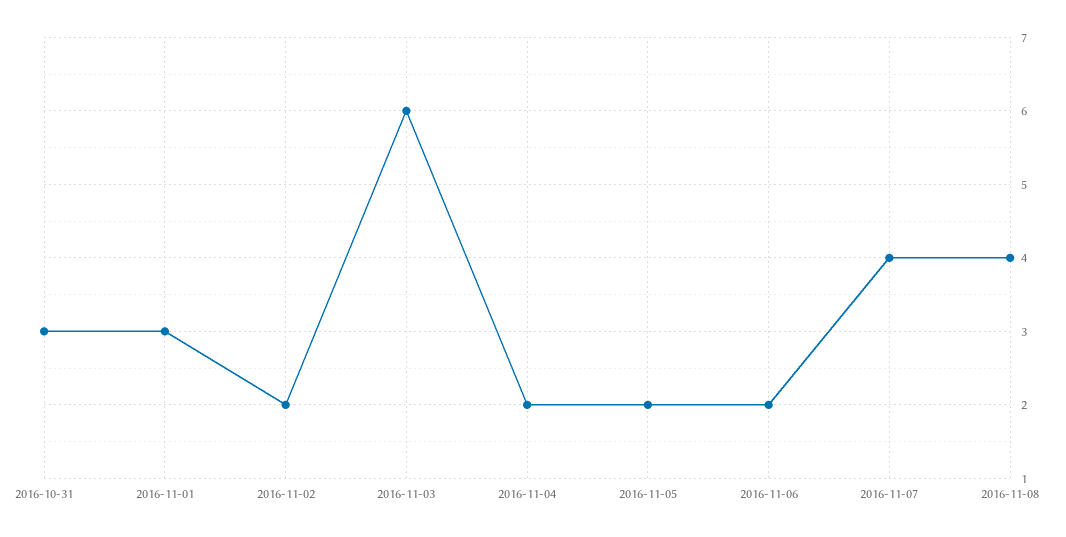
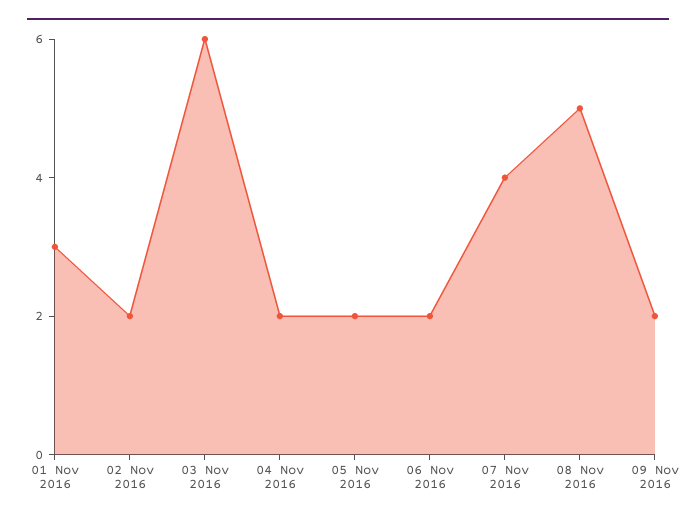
2016-10-31: 3 -> none
2016-11-08: 4 -> 5
09 Nov 2016: none -> 2

